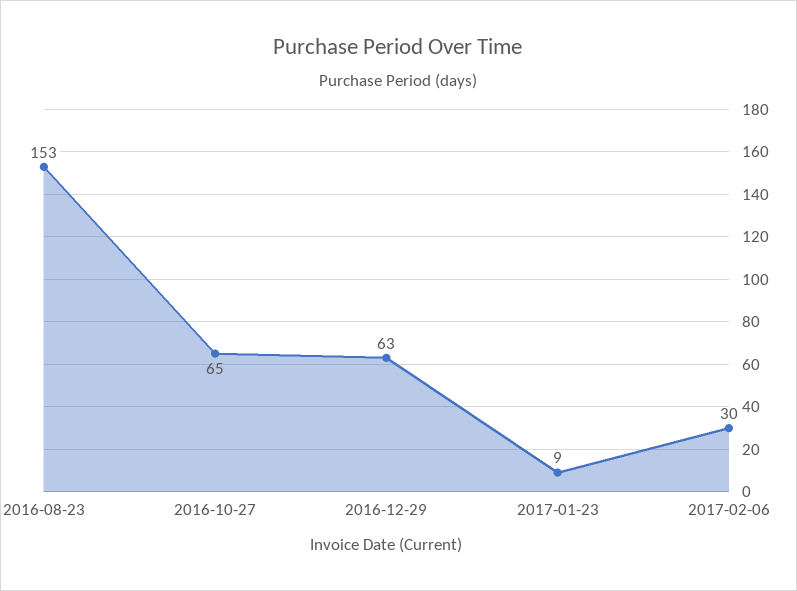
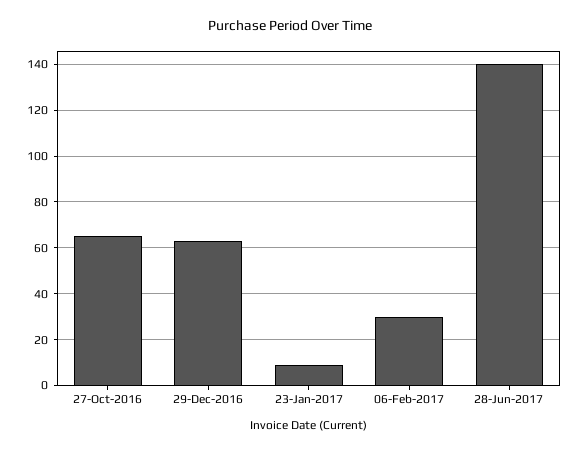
2016-08-23: 153 -> none
28-Jun-2017: none -> 140

